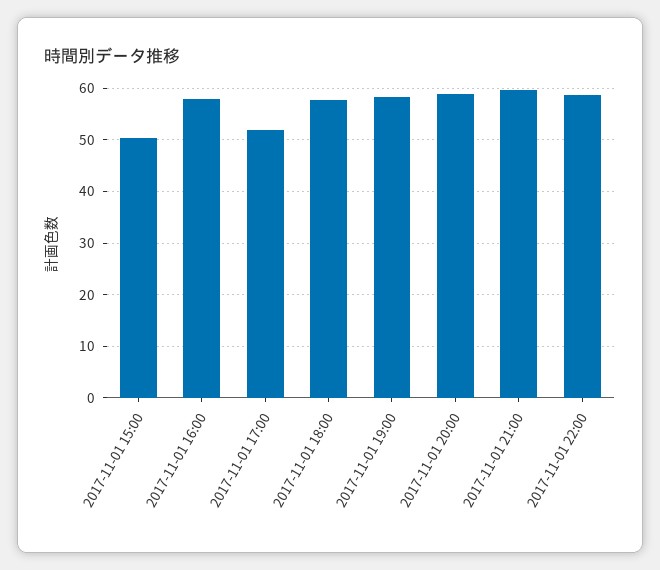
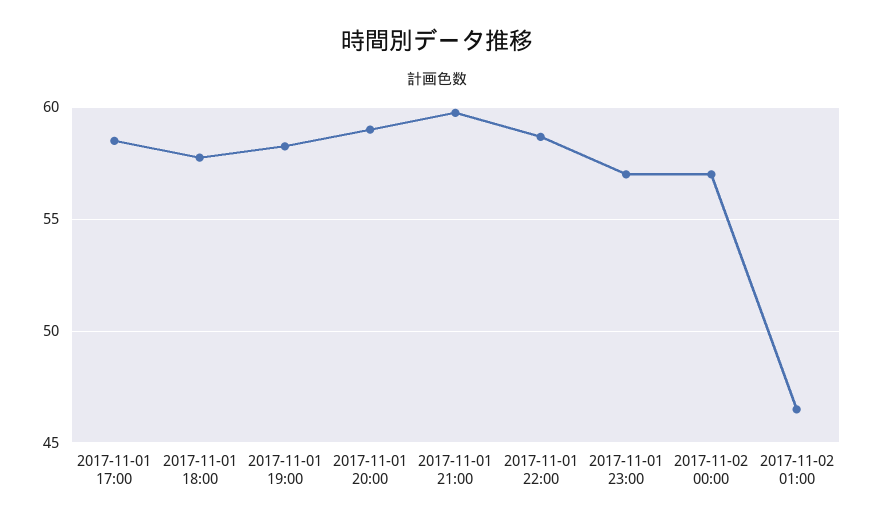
2017-11-01 15:00: 50 -> none
2017-11-01 16:00: 58 -> none
2017-11-01 17:00: 52 -> 58.5
2017-11-01 23:00: none -> 57
2017-11-02 00:00: none -> 57
2017-11-02 01:00: none -> 46.5

